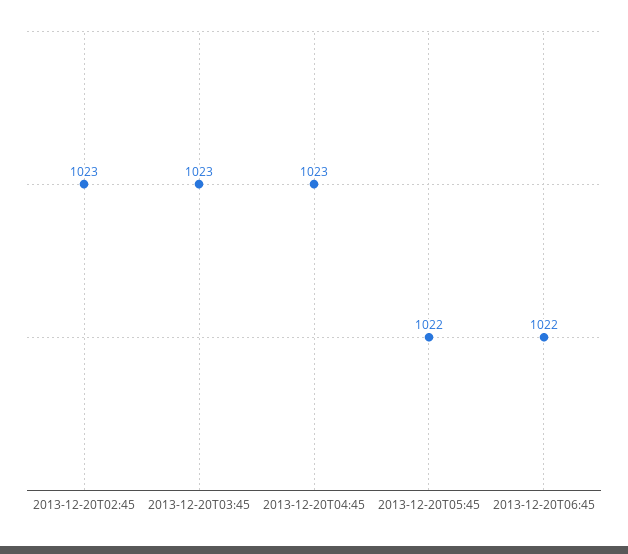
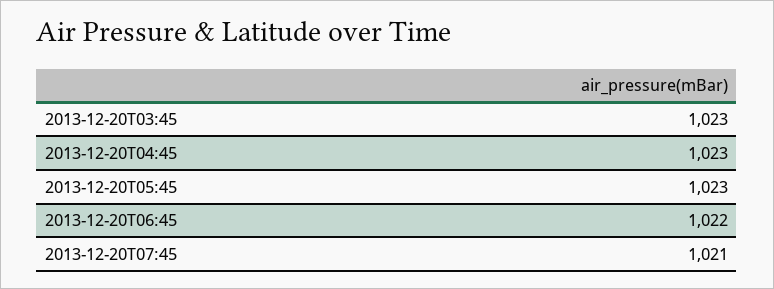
2013-12-20T02:45: 1023 -> none
2013-12-20T05:45: 1022 -> 1023
2013-12-20T07:45: none -> 1021

